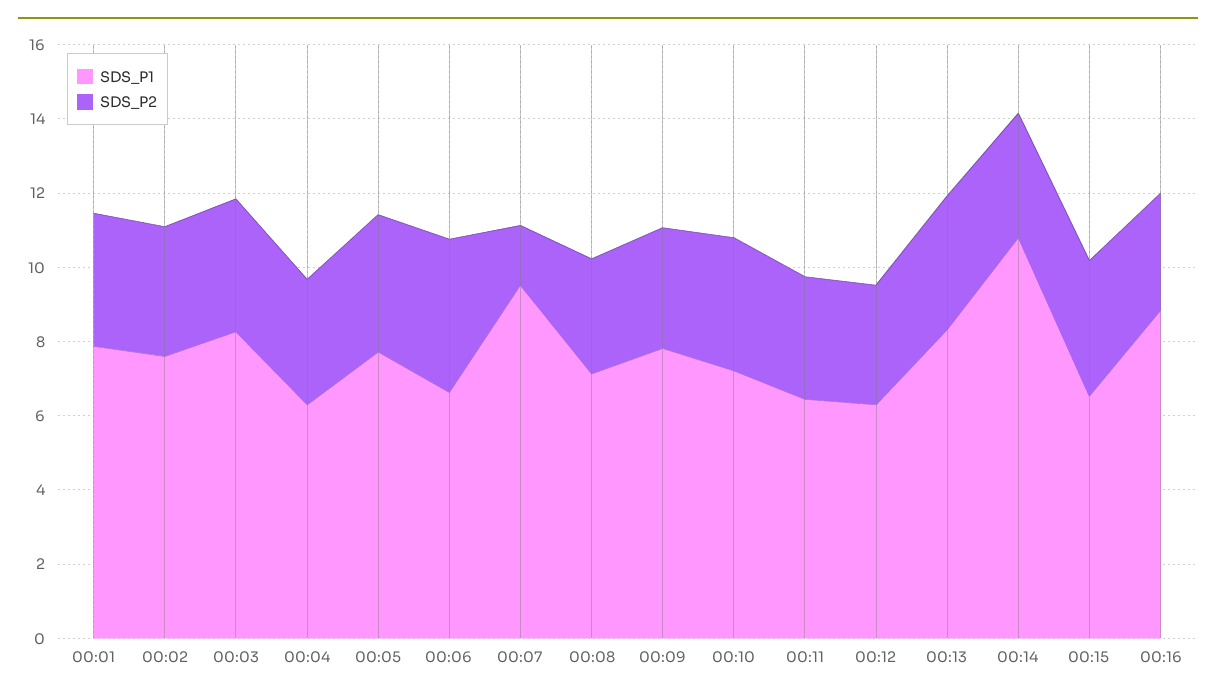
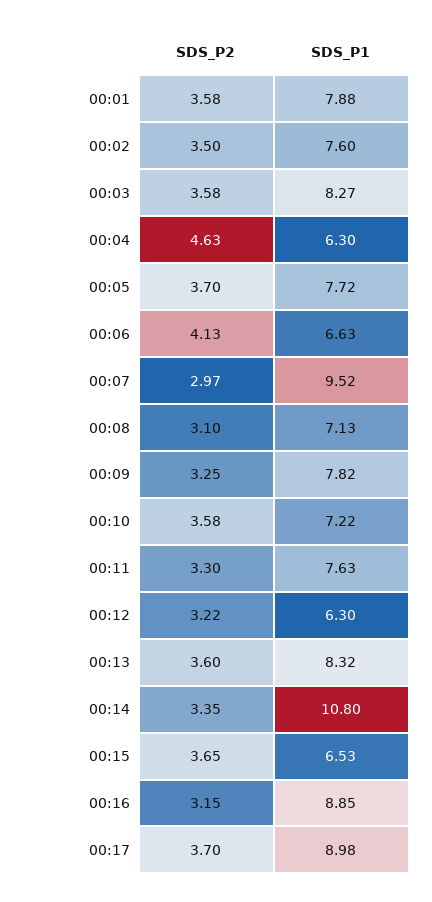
SDS_P2, 00:04: 3.5 -> 4.63
SDS_P2, 00:07: 1.5 -> 2.97
SDS_P1, 00:11: 6.5 -> 7.63
SDS_P2, 00:17: none -> 3.7
SDS_P1, 00:17: none -> 8.98

